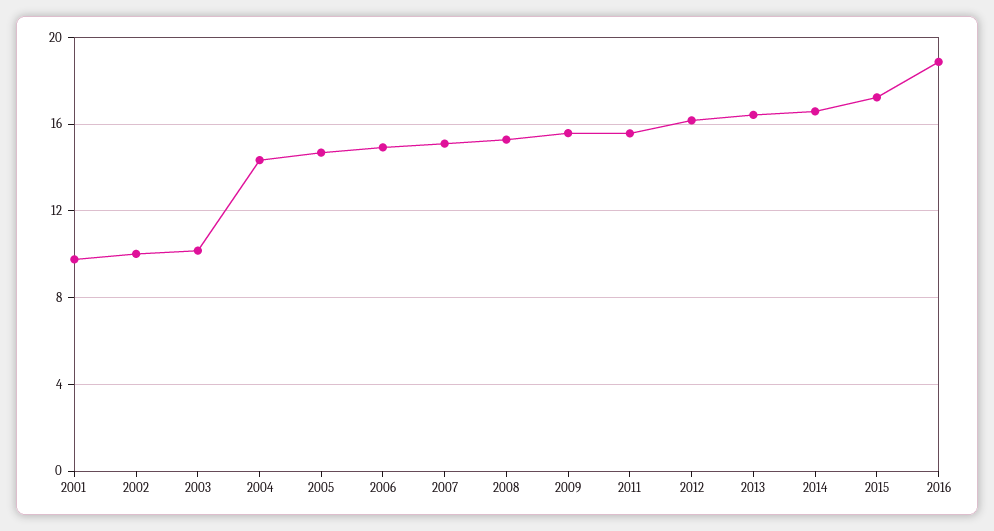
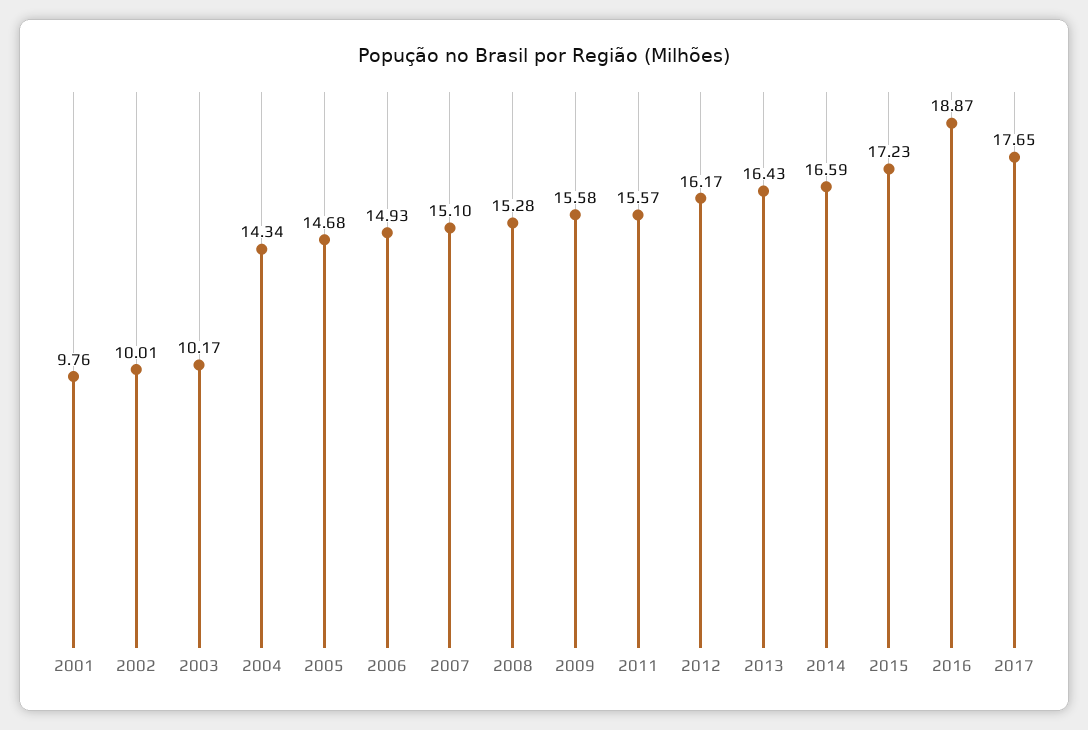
2017: none -> 17.65

